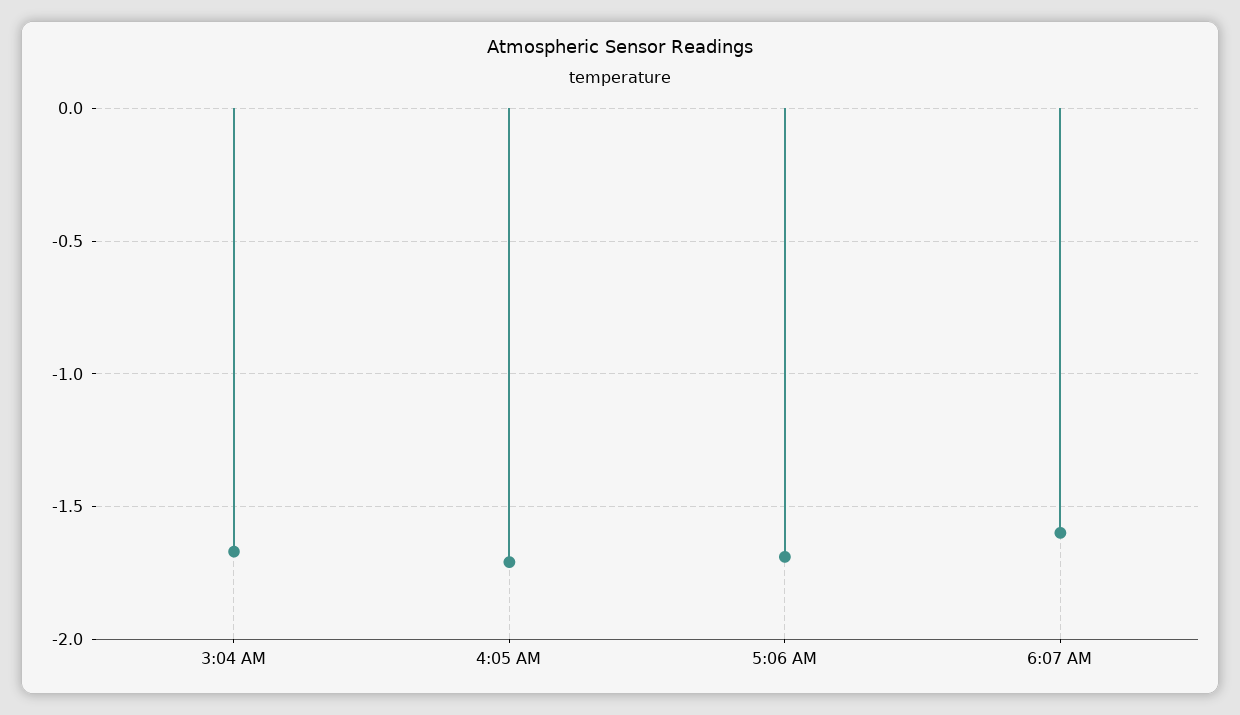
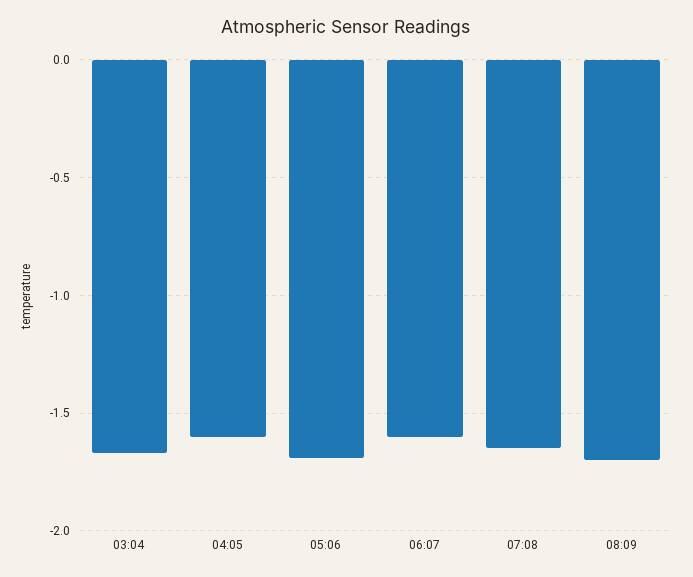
4:05 AM: -1.7 -> -1.6
07:08: none -> -1.65
08:09: none -> -1.7

